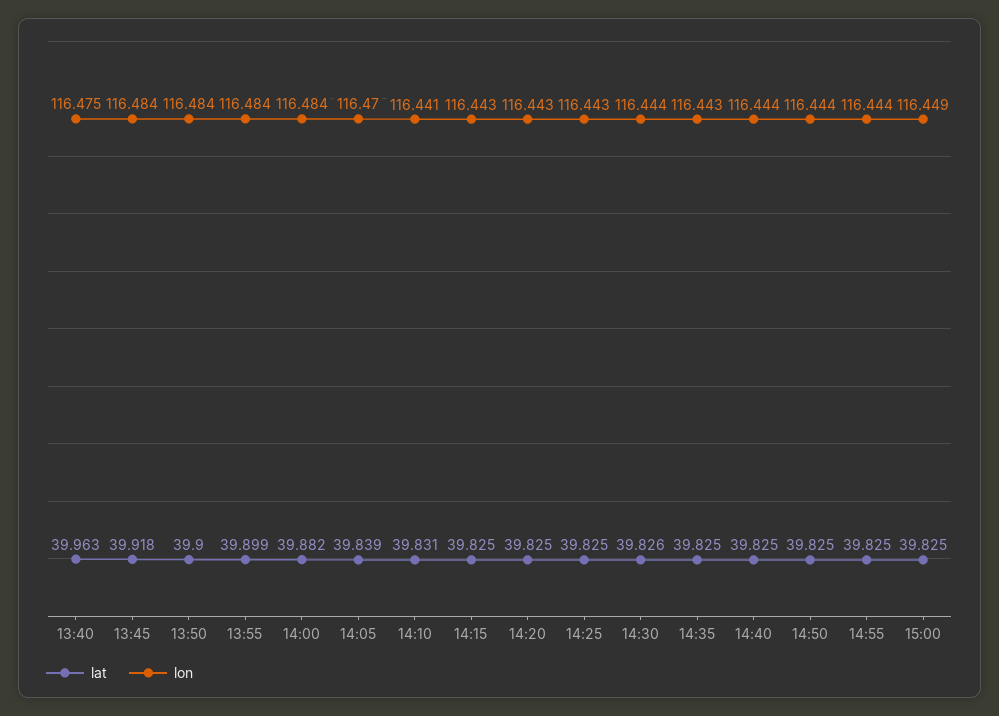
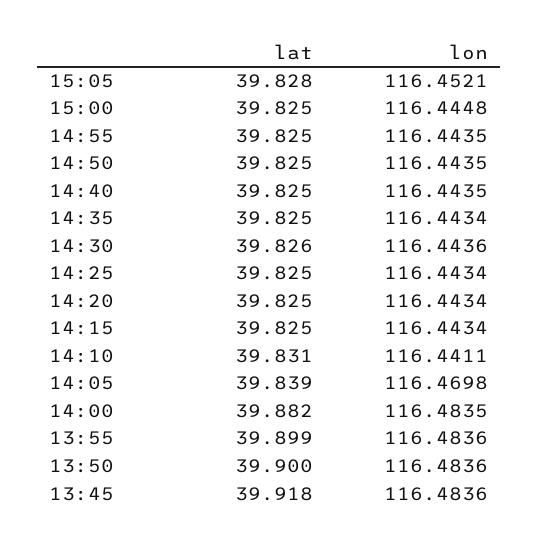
lat, 13:40: 39.963 -> none
lon, 13:40: 116.475 -> none
lon, 15:00: 116.449 -> 116.4448
lat, 15:05: none -> 39.828
lon, 15:05: none -> 116.4521

